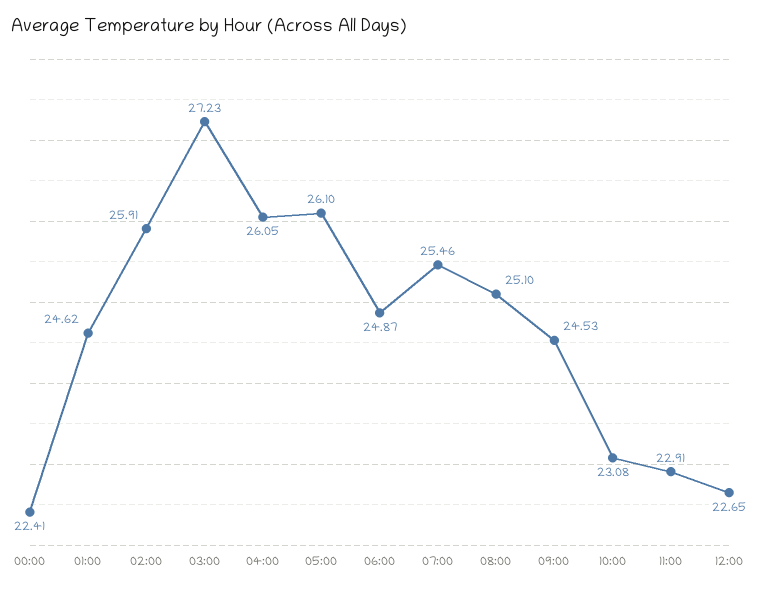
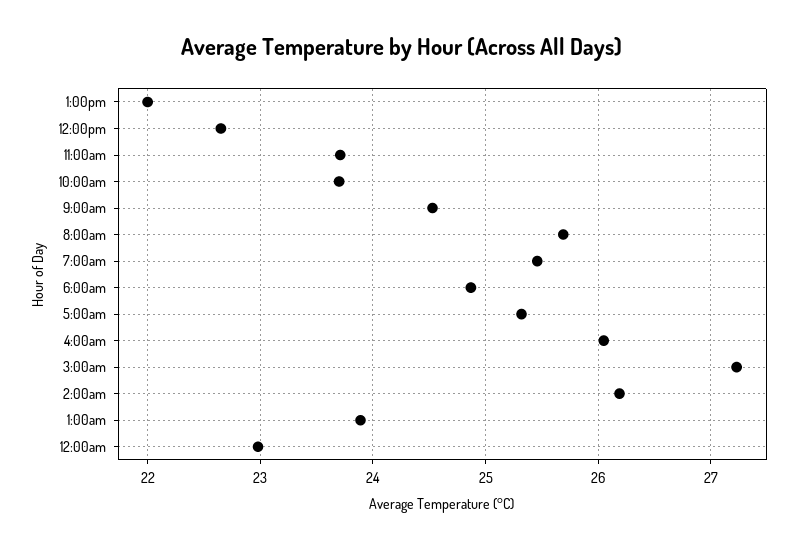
00:00: 22.41 -> 23
01:00: 24.62 -> 23.9
02:00: 25.91 -> 26.2
05:00: 26.1 -> 25.3
08:00: 25.1 -> 25.7
10:00: 23.08 -> 23.7
11:00: 22.91 -> 23.7
1:00pm: none -> 22

